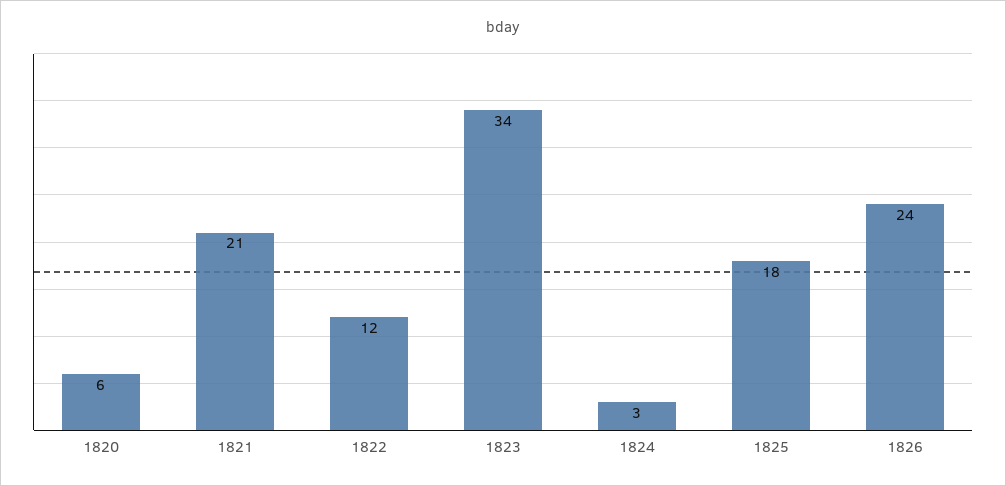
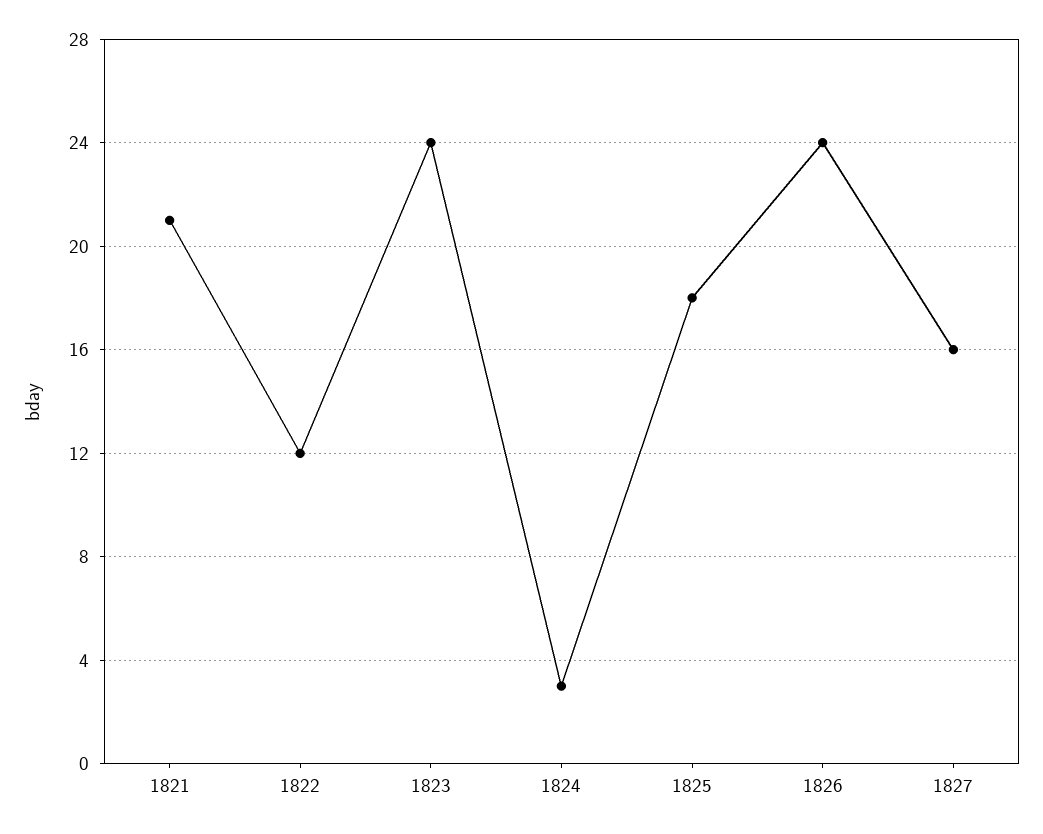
1820: 6 -> none
1823: 34 -> 24
1827: none -> 16

